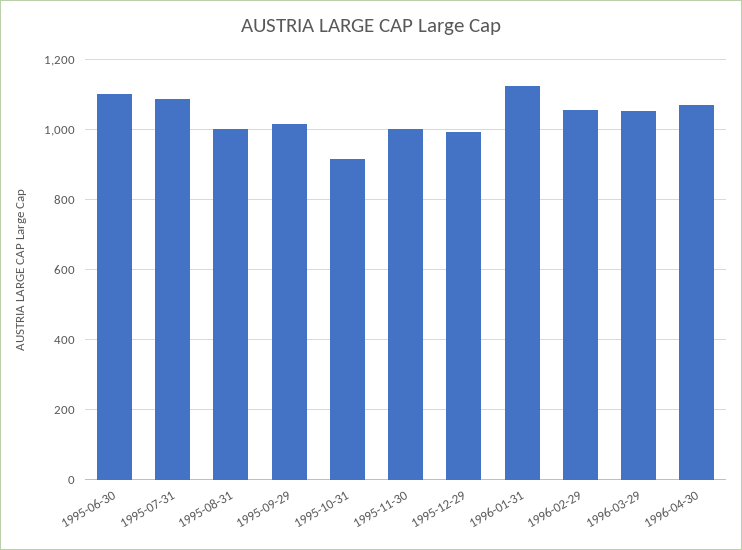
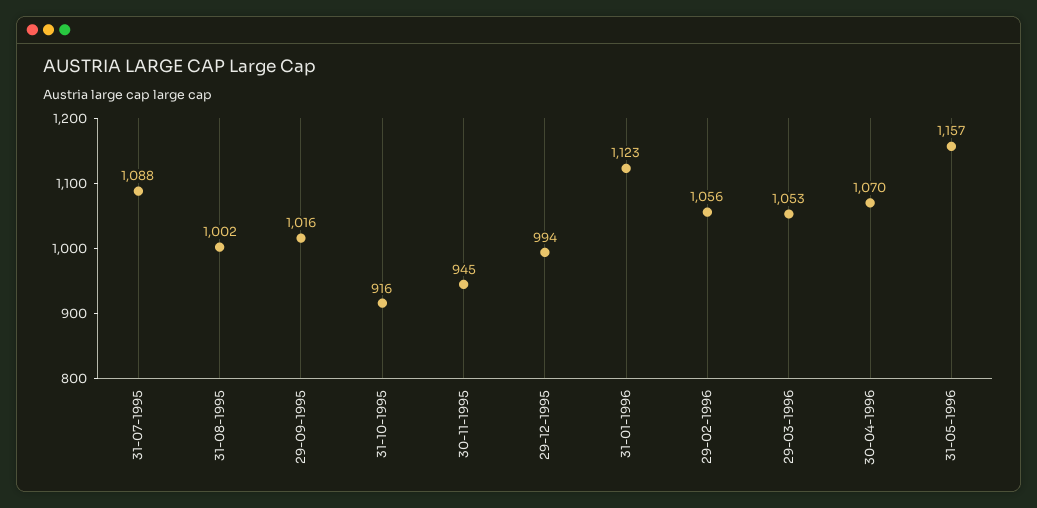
1995-06-30: 1100 -> none
1995-11-30: 1000 -> 945
31-05-1996: none -> 1157

